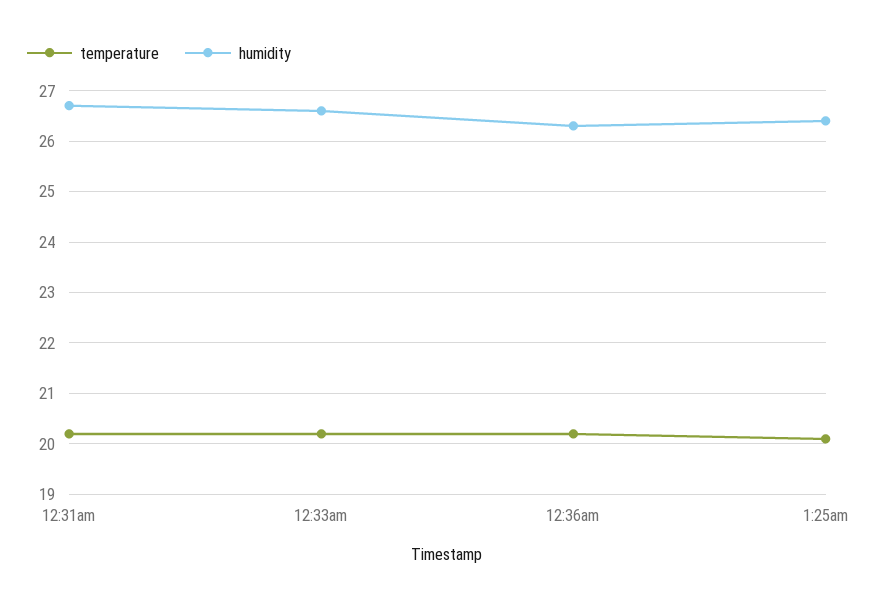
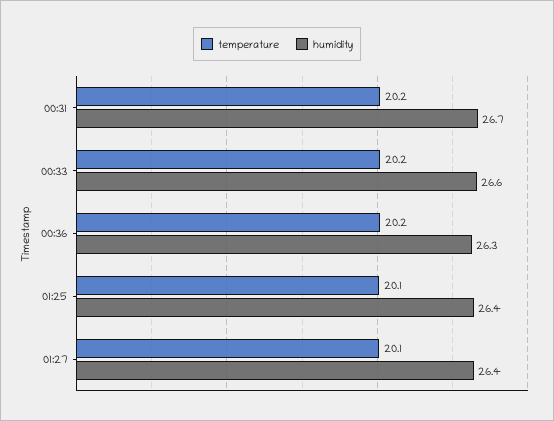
temperature, 01:27: none -> 20.1
humidity, 01:27: none -> 26.4

